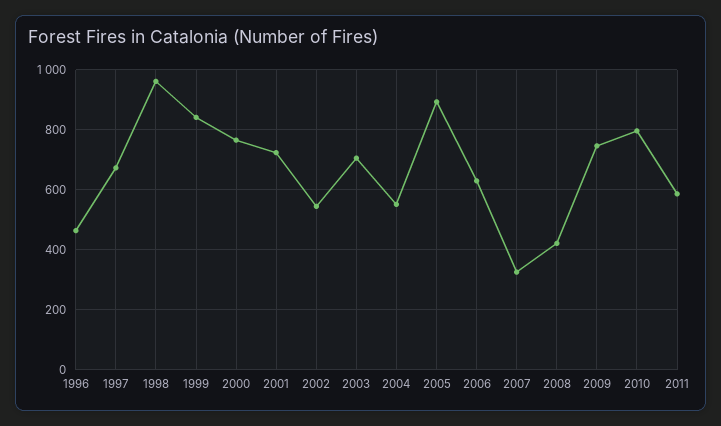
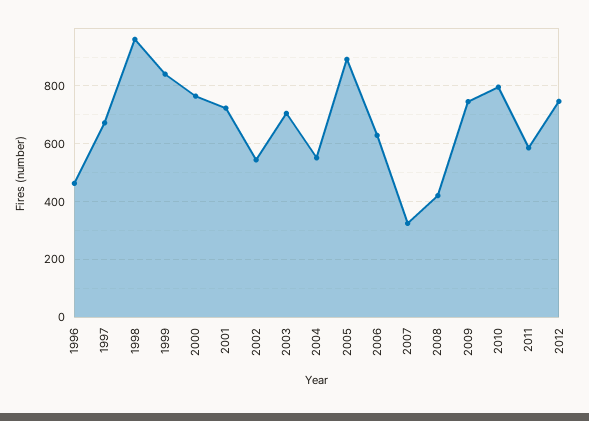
2012: none -> 750

